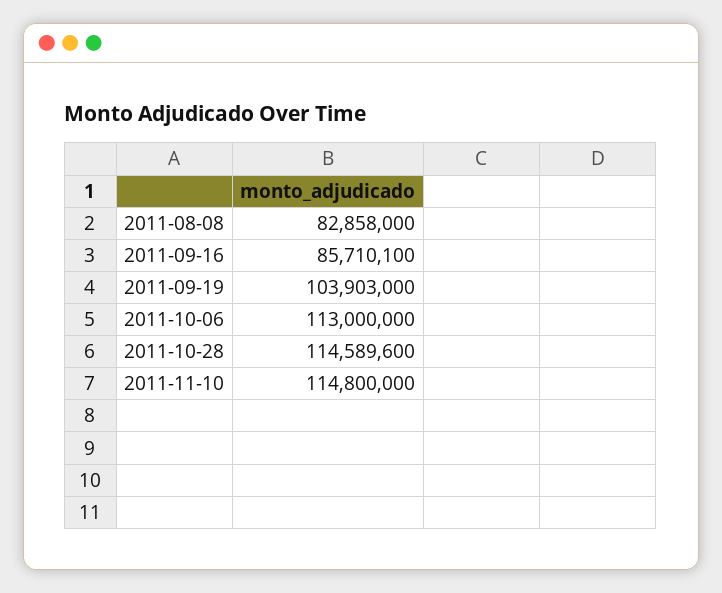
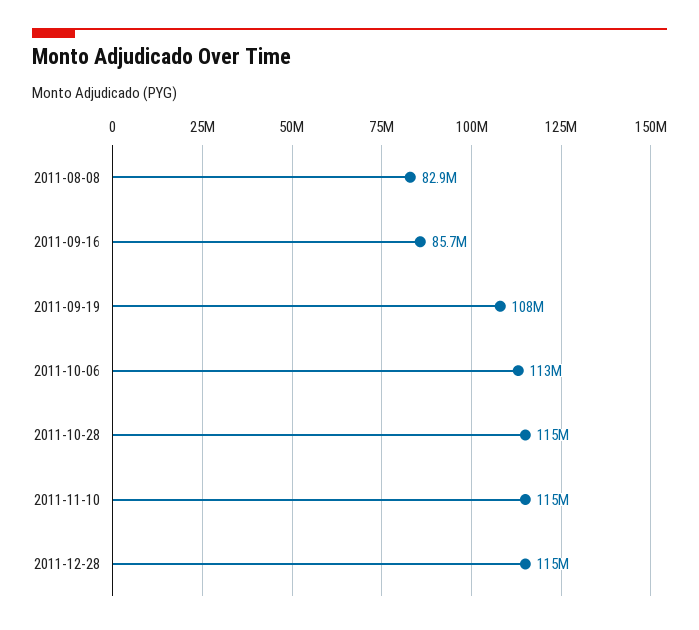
2011-09-19: 103903000 -> 108000000
2011-12-28: none -> 115000000

